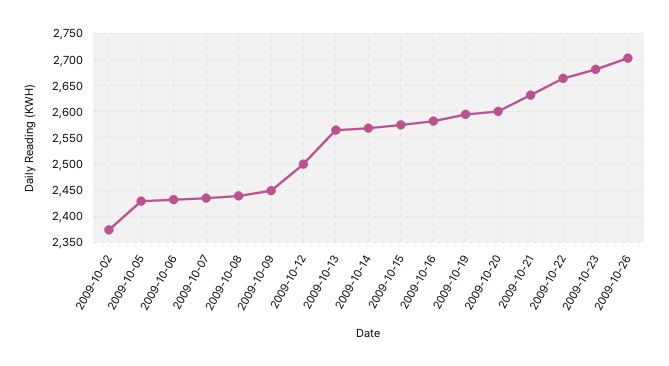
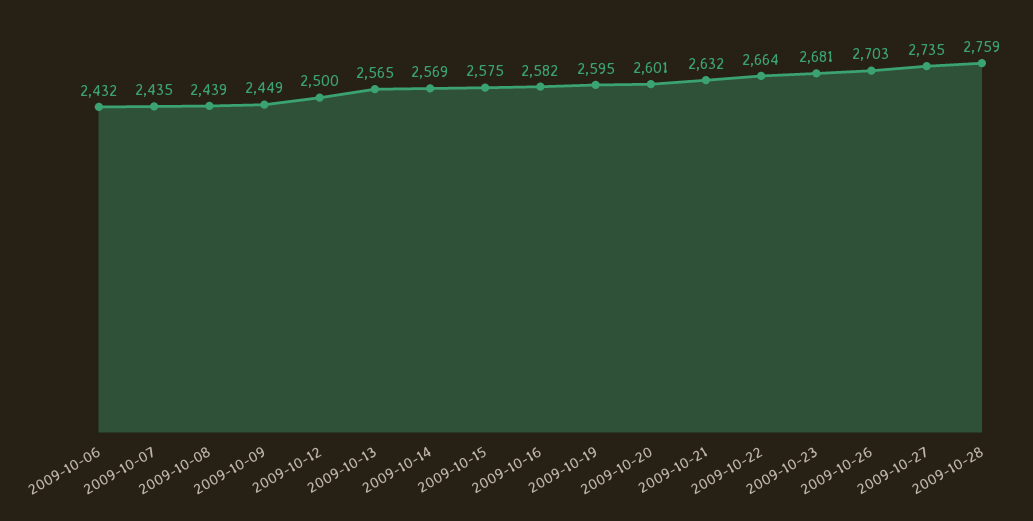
2009-10-02: 2375 -> none
2009-10-05: 2425 -> none
2009-10-27: none -> 2735
2009-10-28: none -> 2759

